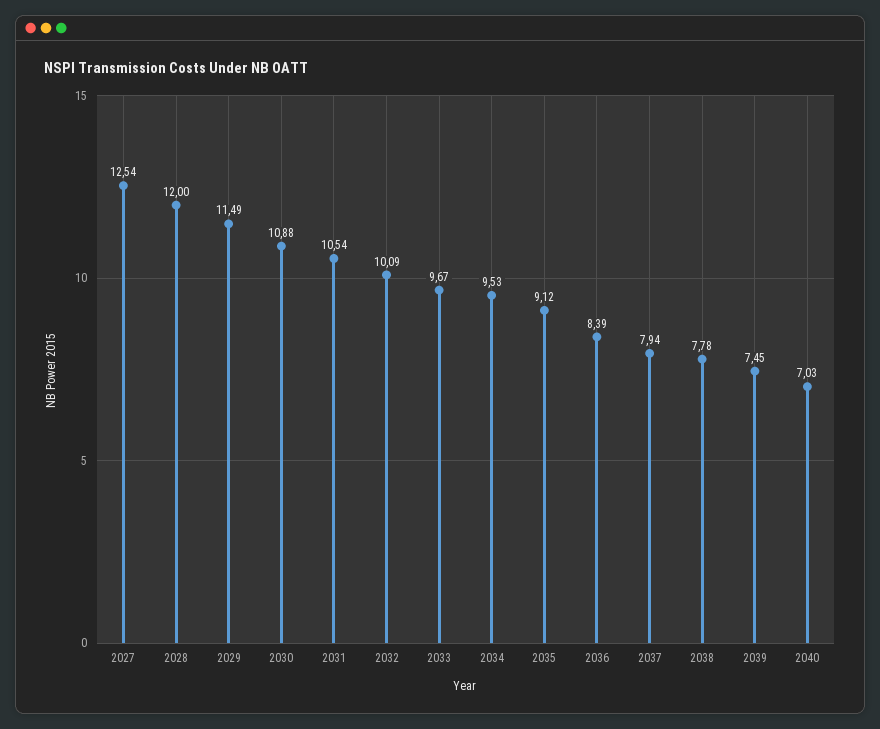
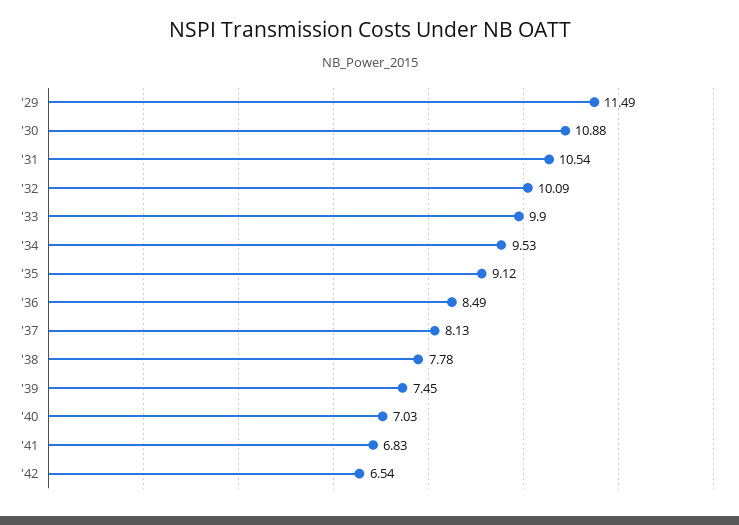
2027: 12.54 -> none
2028: 12 -> none
2033: 9.67 -> 9.9
2036: 8.39 -> 8.49
2037: 7.94 -> 8.13
'41: none -> 6.83
'42: none -> 6.54

